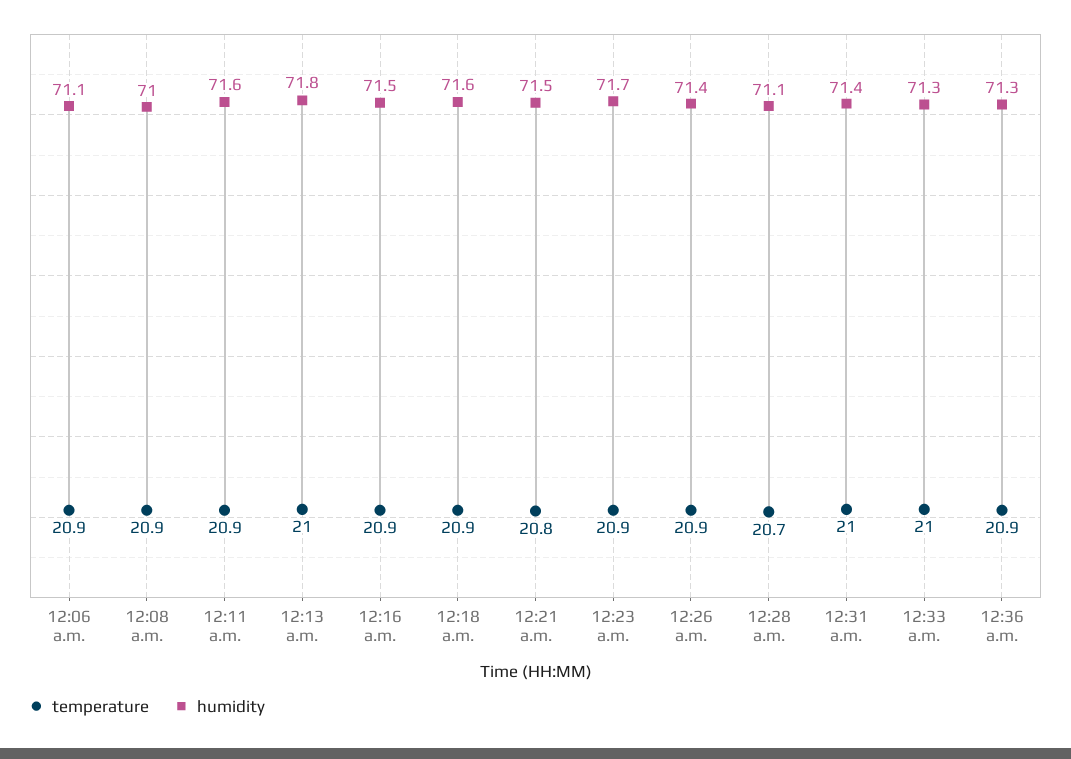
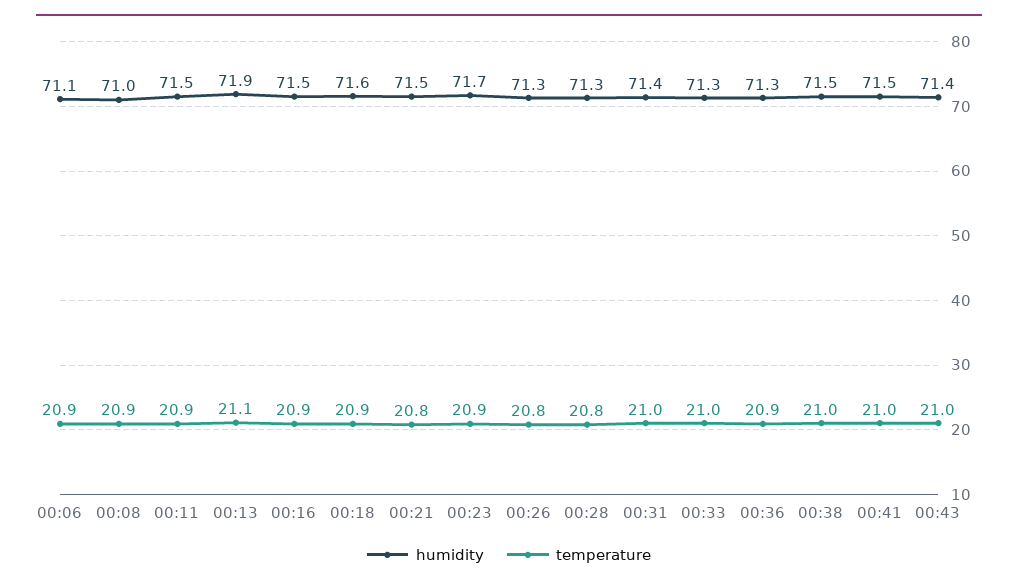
humidity, 12:11 a.m.: 71.6 -> 71.5
temperature, 12:13 a.m.: 21 -> 21.1
humidity, 12:13 a.m.: 71.8 -> 71.9
temperature, 12:26 a.m.: 20.9 -> 20.8
humidity, 12:26 a.m.: 71.4 -> 71.3
temperature, 12:28 a.m.: 20.7 -> 20.8
humidity, 12:28 a.m.: 71.1 -> 71.3
humidity, 00:38: none -> 71.5
temperature, 00:38: none -> 21
humidity, 00:41: none -> 71.5
temperature, 00:41: none -> 21
humidity, 00:43: none -> 71.4
temperature, 00:43: none -> 21

